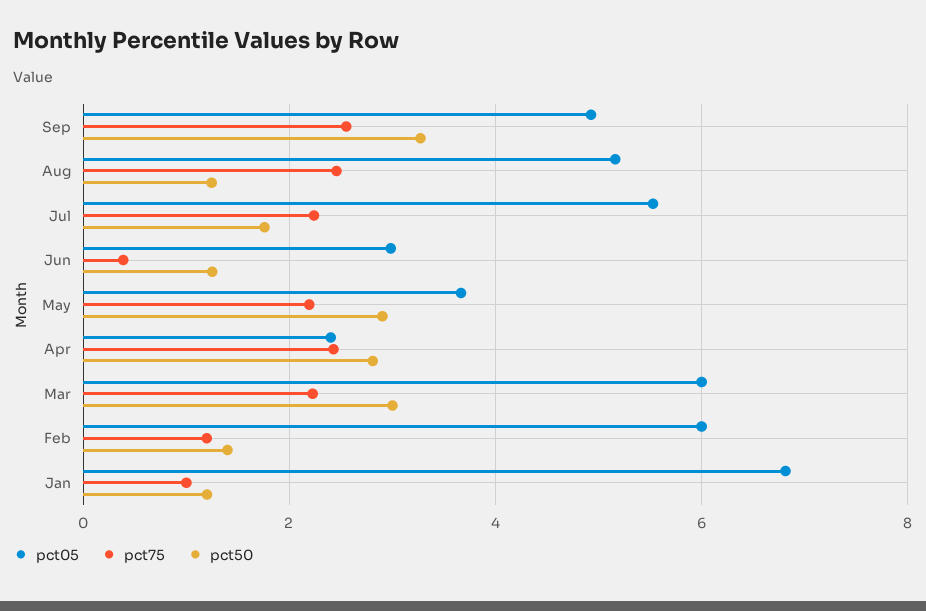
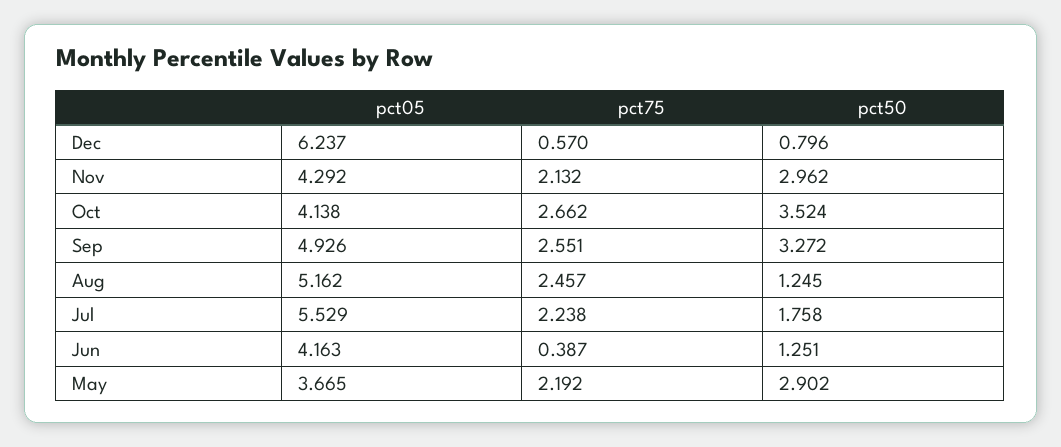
pct05, Jun: 3 -> 4.163
pct05, Apr: 2.4 -> none
pct75, Apr: 2.4 -> none
pct50, Apr: 2.8 -> none
pct05, Mar: 6 -> none
pct75, Mar: 2.2 -> none
pct50, Mar: 3 -> none
pct05, Feb: 6 -> none
pct75, Feb: 1.2 -> none
pct50, Feb: 1.4 -> none
pct05, Jan: 6.8 -> none
pct75, Jan: 1 -> none
pct50, Jan: 1.2 -> none
pct05, Dec: none -> 6.237
pct75, Dec: none -> 0.57
pct50, Dec: none -> 0.796
pct05, Nov: none -> 4.292
pct75, Nov: none -> 2.132
pct50, Nov: none -> 2.962
pct05, Oct: none -> 4.138
pct75, Oct: none -> 2.662
pct50, Oct: none -> 3.524

